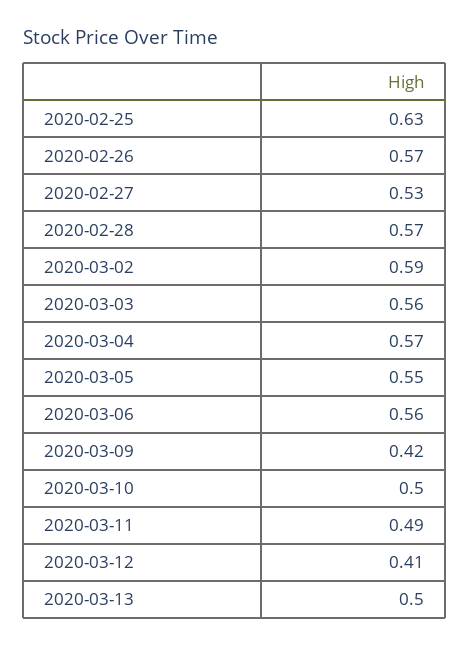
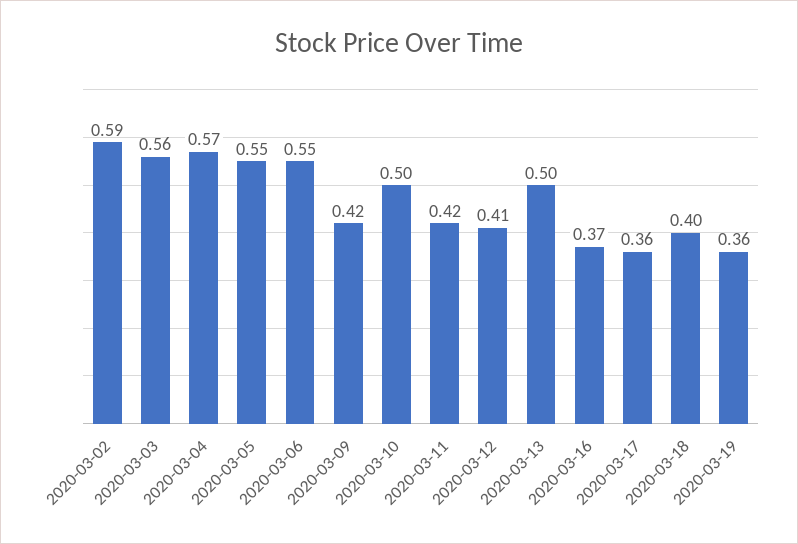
2020-02-25: 0.63 -> none
2020-02-26: 0.57 -> none
2020-02-27: 0.53 -> none
2020-02-28: 0.57 -> none
2020-03-06: 0.56 -> 0.55
2020-03-11: 0.49 -> 0.42
2020-03-16: none -> 0.37
2020-03-17: none -> 0.36
2020-03-18: none -> 0.4
2020-03-19: none -> 0.36

